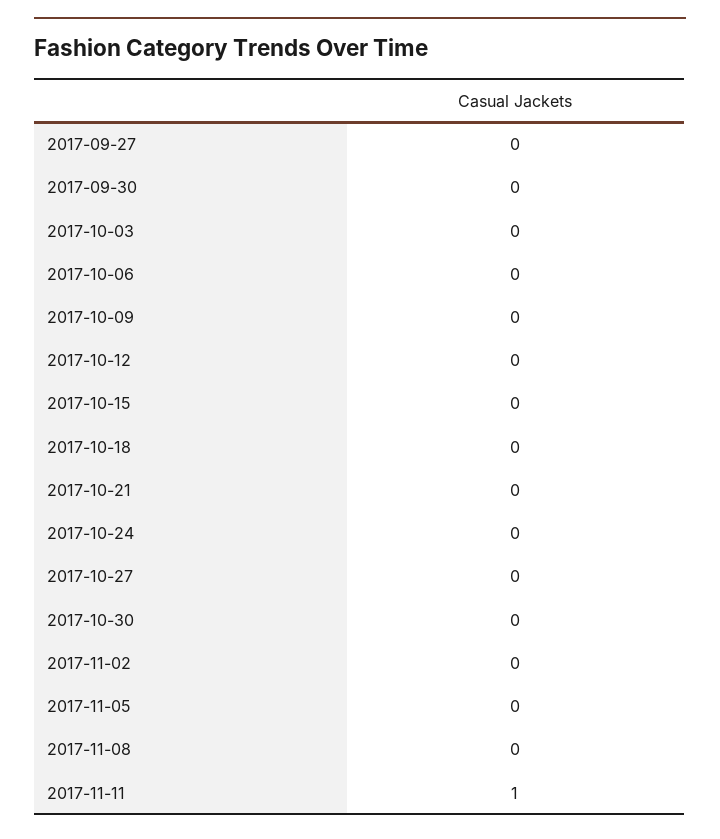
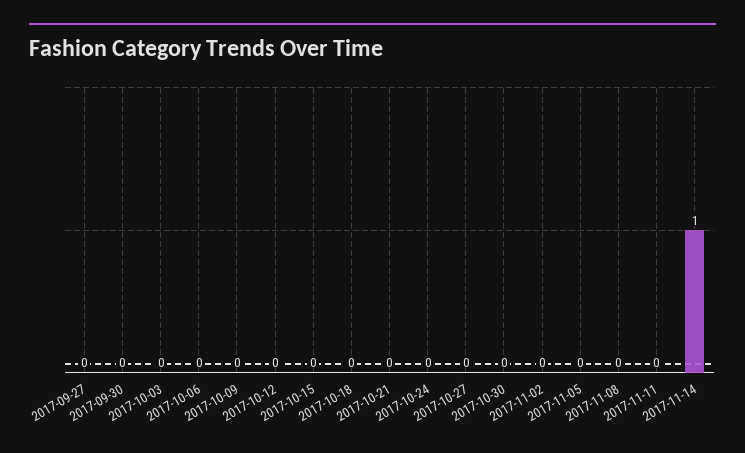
2017-11-11: 1 -> 0
2017-11-14: none -> 1

